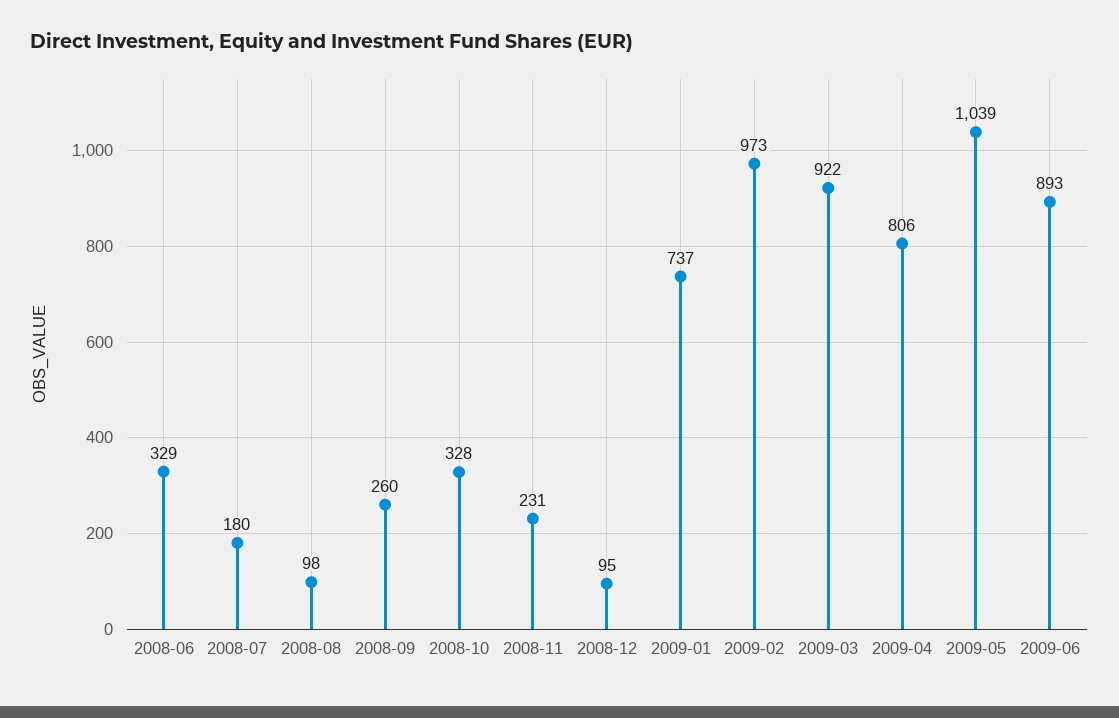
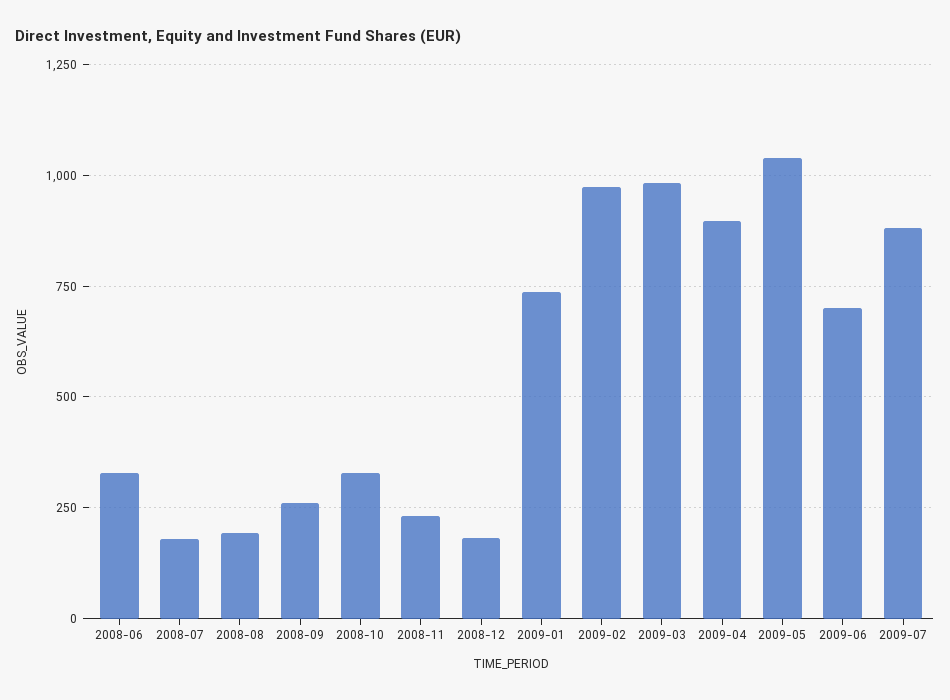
2008-08: 98 -> 200
2008-12: 95 -> 175
2009-03: 922 -> 975
2009-04: 806 -> 900
2009-06: 893 -> 700
2009-07: none -> 875

